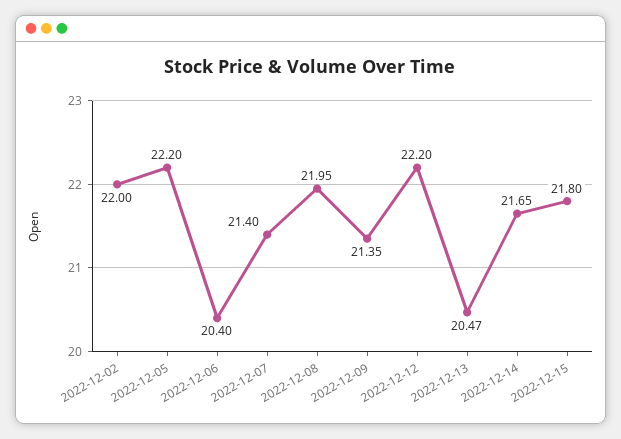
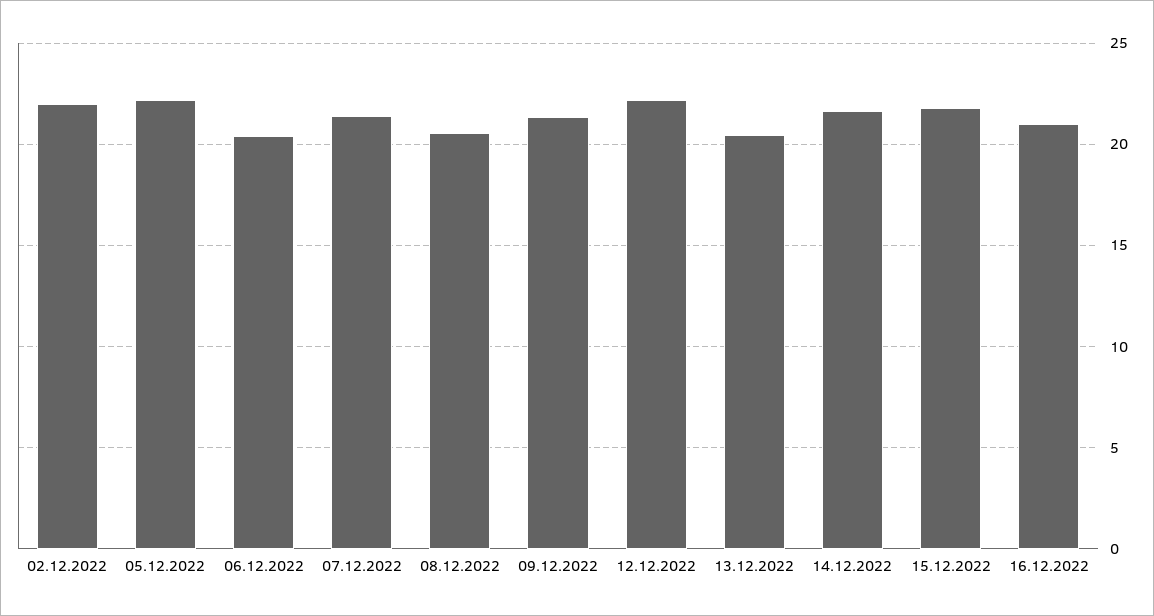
2022-12-08: 21.95 -> 20.5
16.12.2022: none -> 21

